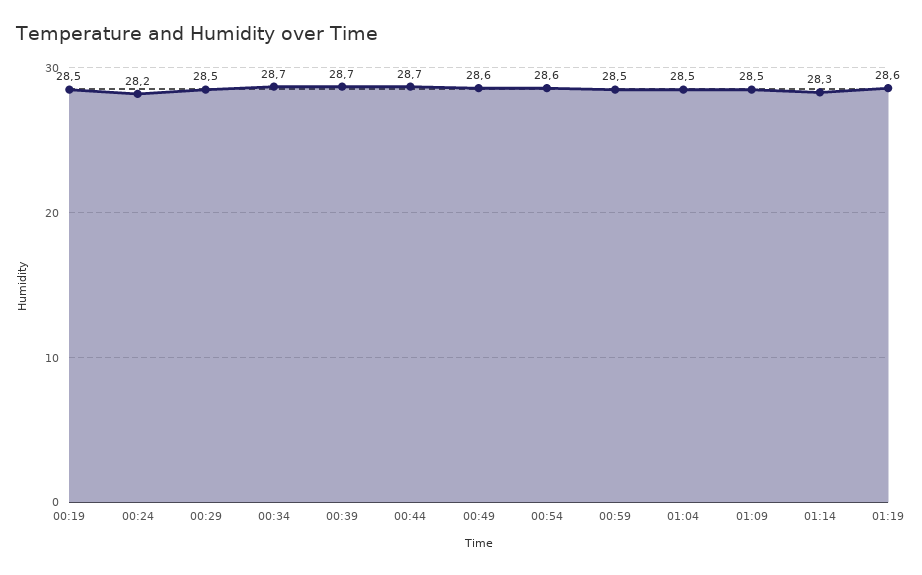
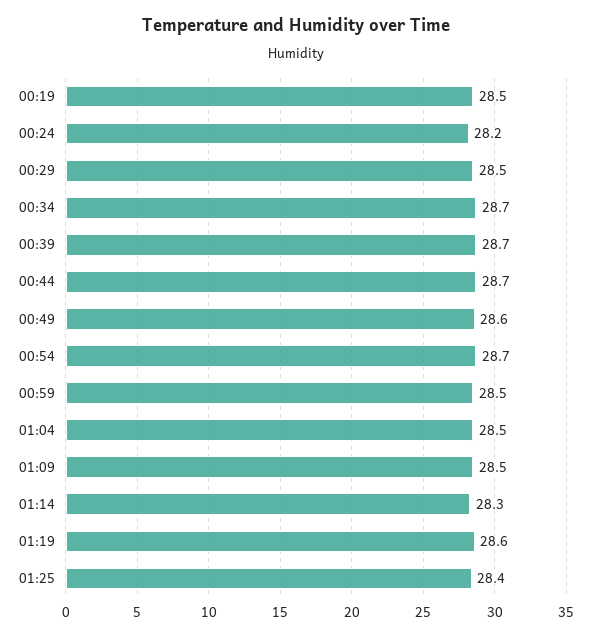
00:54: 28.6 -> 28.7
01:25: none -> 28.4

